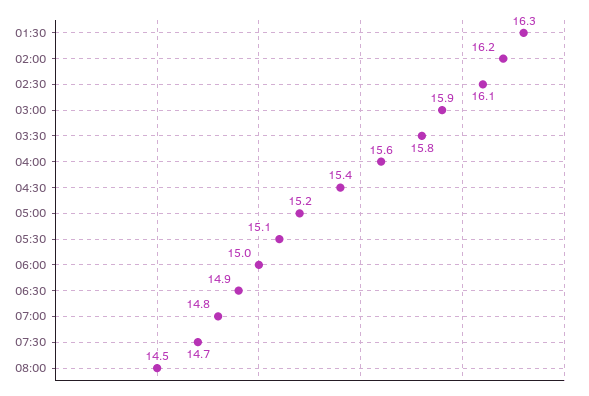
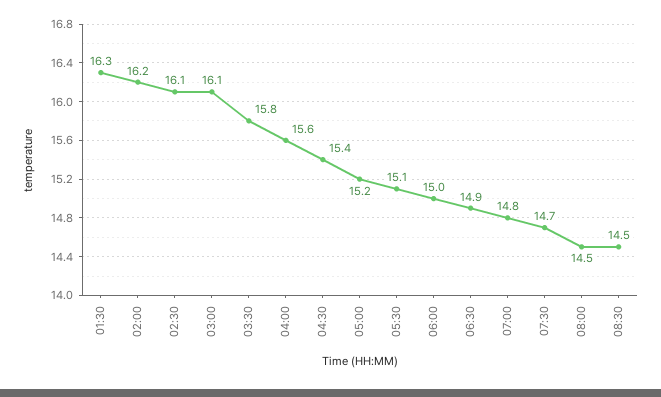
03:00: 15.9 -> 16.1
08:30: none -> 14.5

